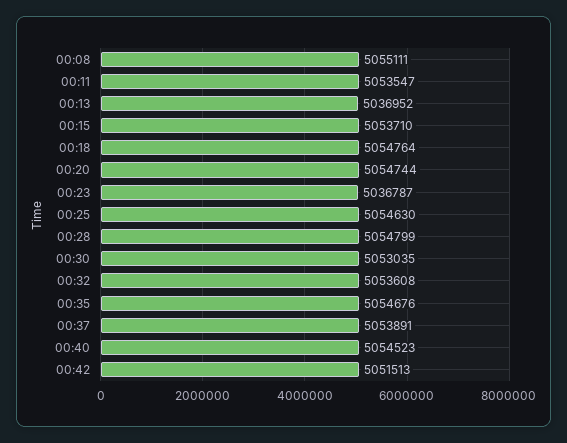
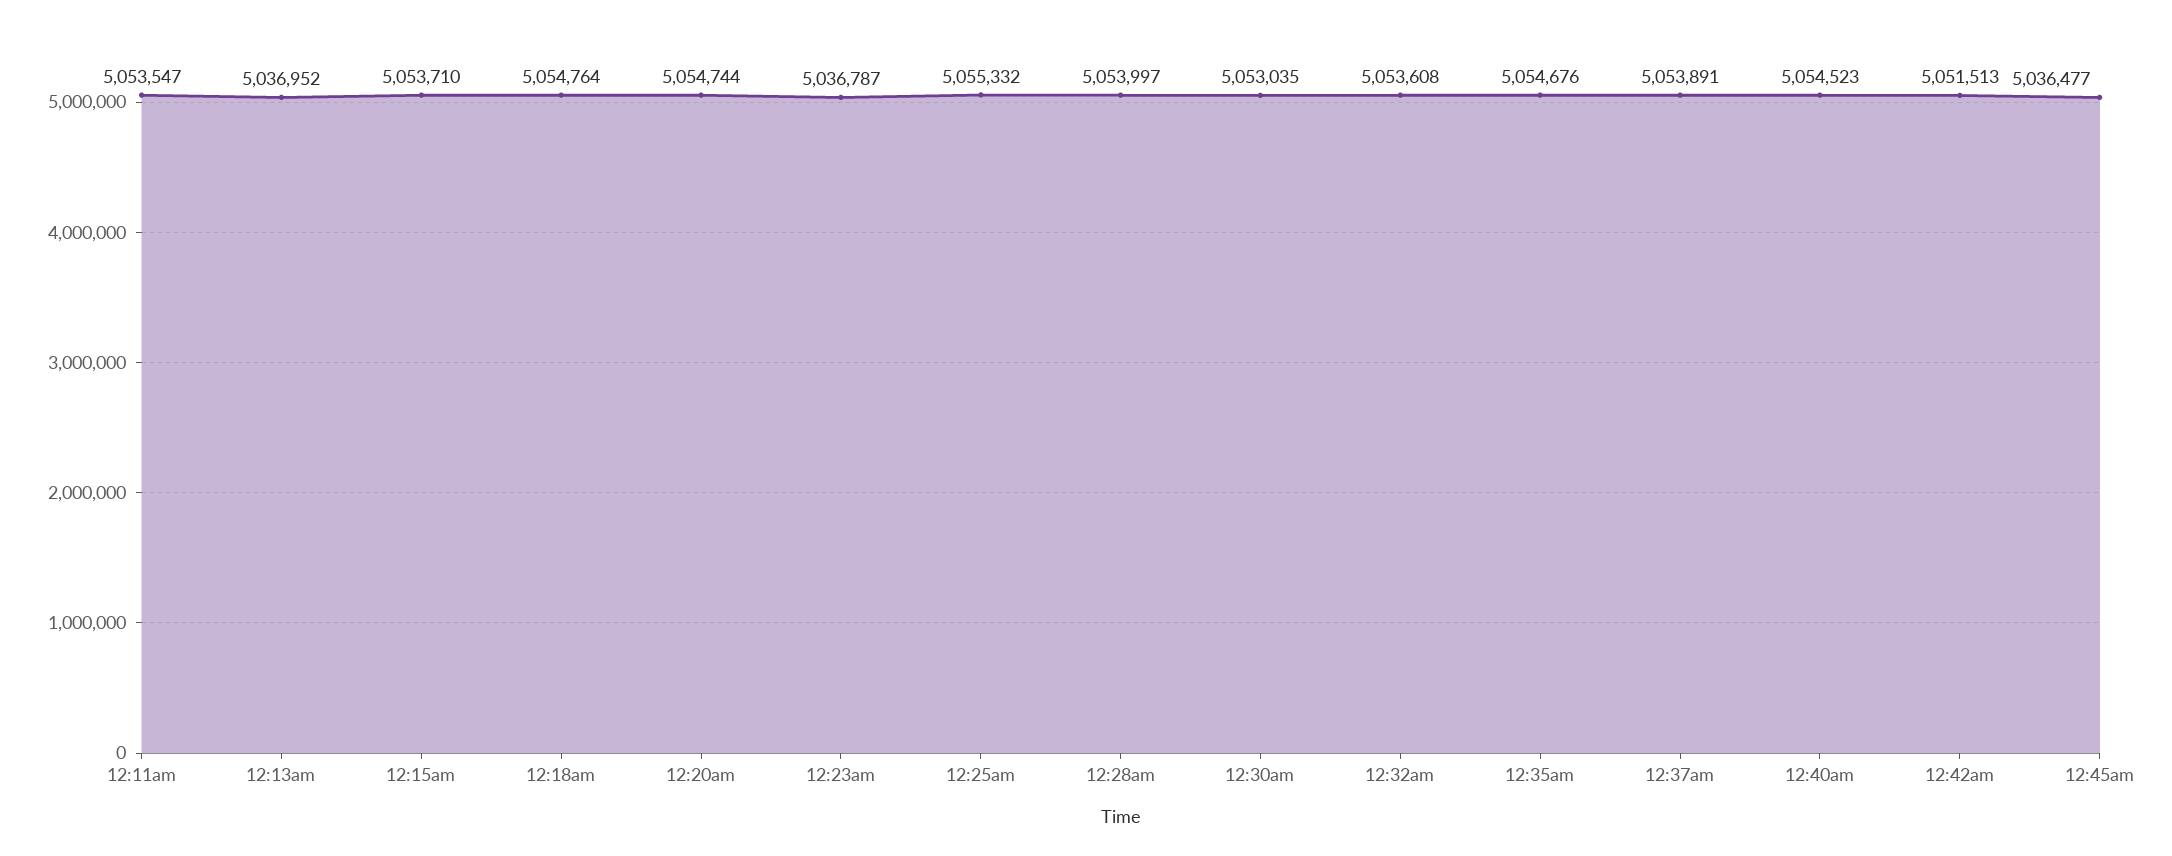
00:08: 5055111 -> none
00:25: 5054630 -> 5055332
00:28: 5054799 -> 5053997
12:45am: none -> 5036477

